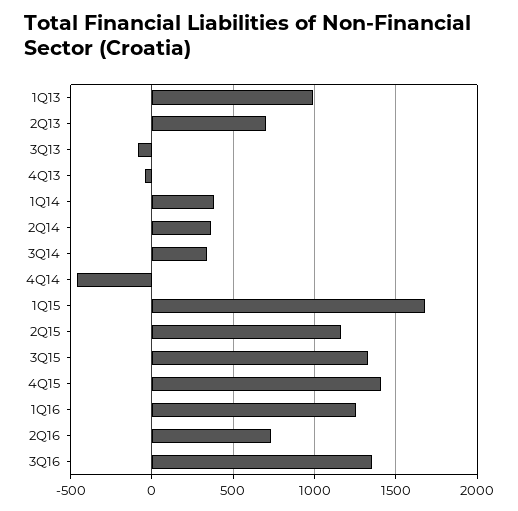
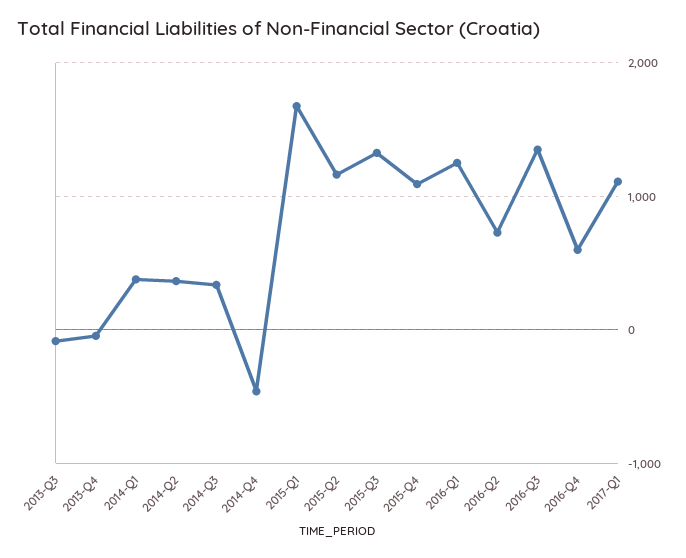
1Q13: 1000 -> none
2Q13: 700 -> none
4Q15: 1400 -> 1100
2016-Q4: none -> 600
2017-Q1: none -> 1100

